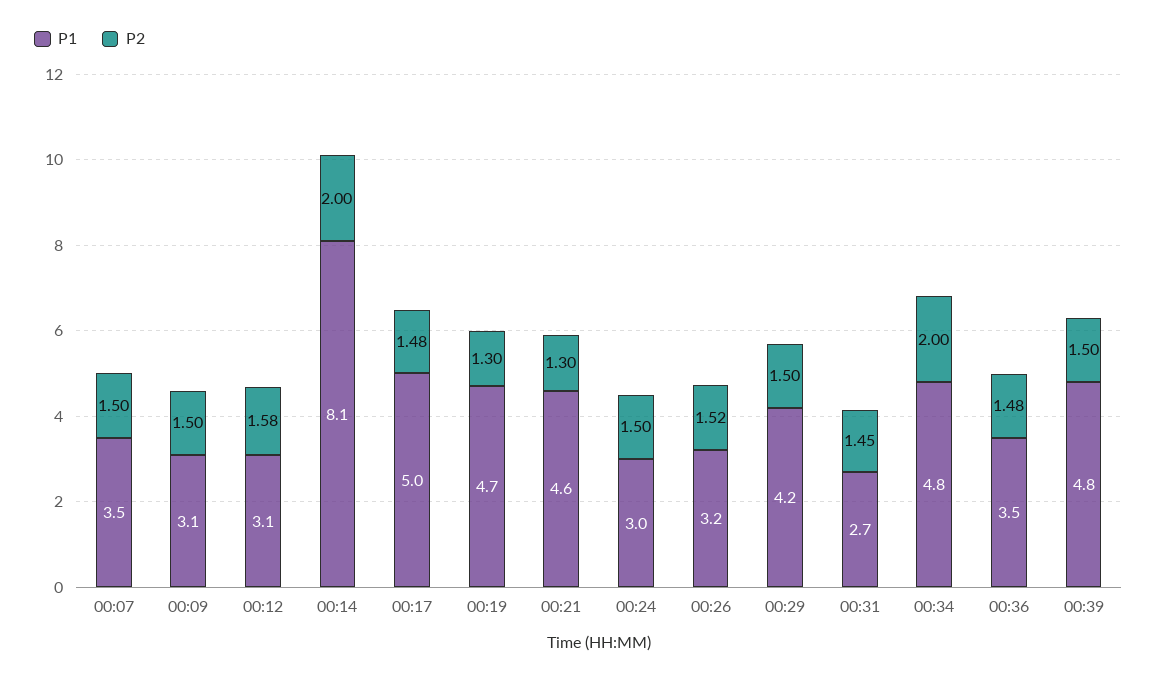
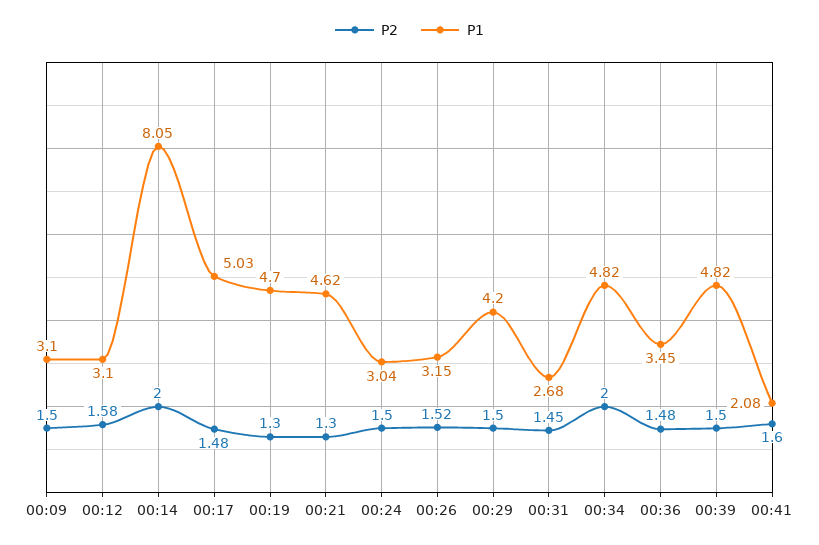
P1, 00:07: 3.5 -> none
P2, 00:07: 1.5 -> none
P2, 00:41: none -> 1.6
P1, 00:41: none -> 2.08

